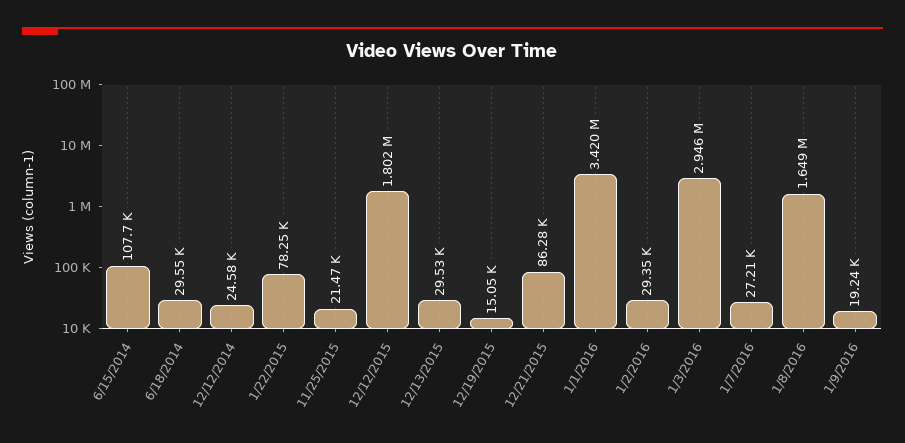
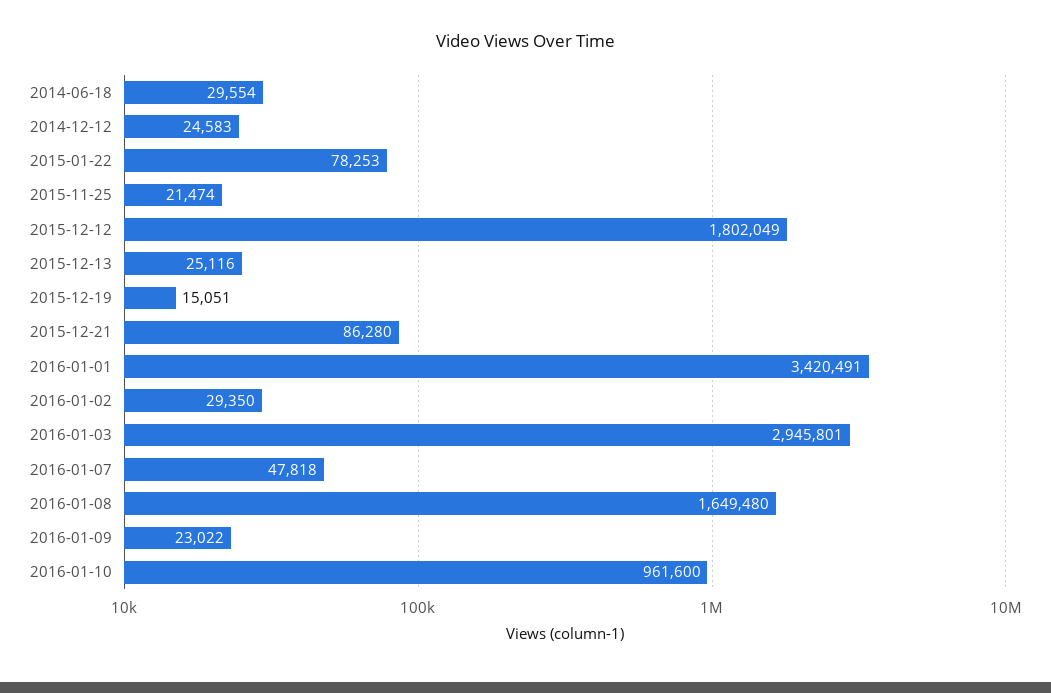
6/15/2014: 107700 -> none
12/13/2015: 29530 -> 25116
1/7/2016: 27210 -> 47818
1/9/2016: 19240 -> 23022
2016-01-10: none -> 961600

